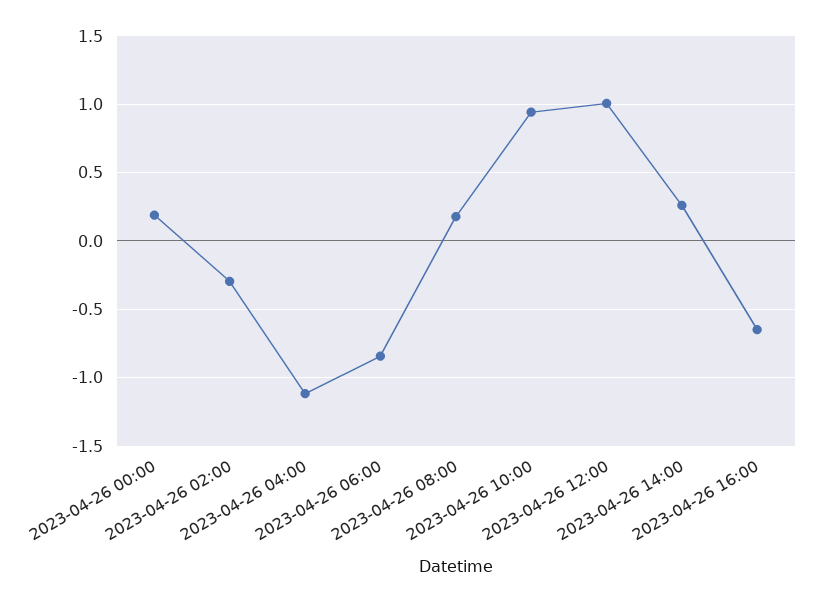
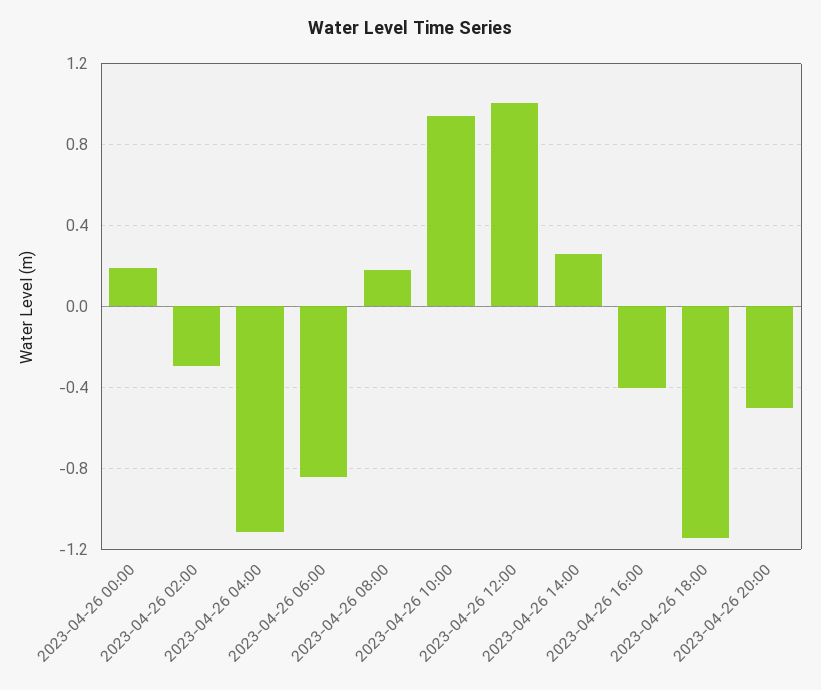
2023-04-26 16:00: -0.65 -> -0.4
2023-04-26 18:00: none -> -1.15
2023-04-26 20:00: none -> -0.5

